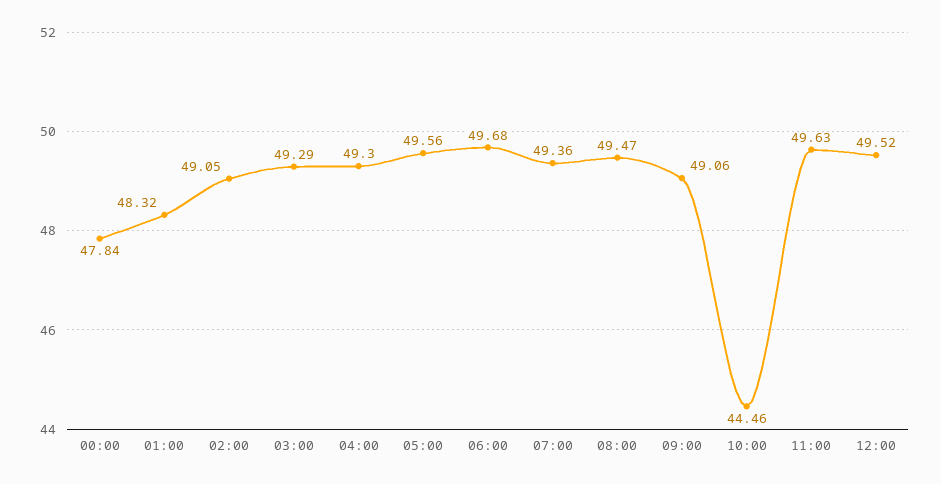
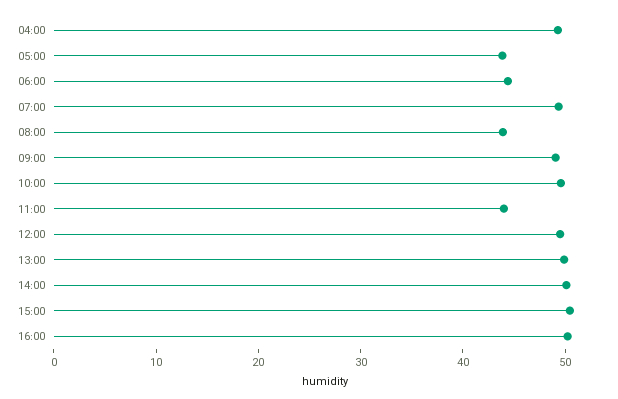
00:00: 47.84 -> none
01:00: 48.32 -> none
02:00: 49.05 -> none
03:00: 49.29 -> none
05:00: 49.56 -> 44
06:00: 49.68 -> 44
08:00: 49.47 -> 44
10:00: 44.46 -> 50
11:00: 49.63 -> 44
13:00: none -> 50
14:00: none -> 50
15:00: none -> 50
16:00: none -> 50

